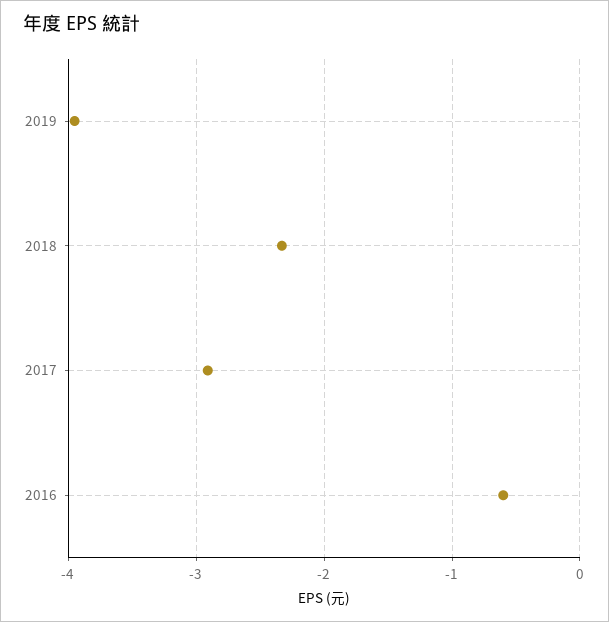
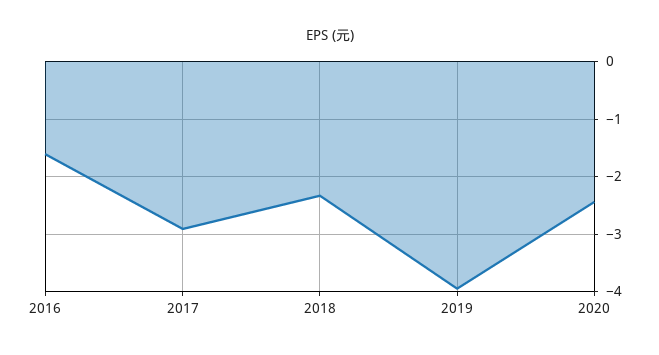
2016: -0.6 -> -1.6
2020: none -> -2.4

